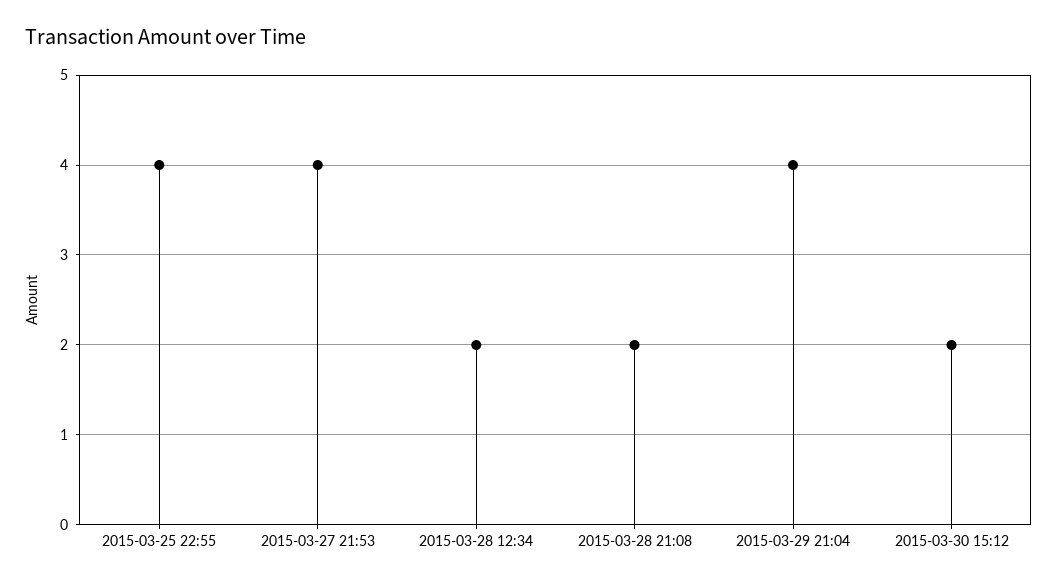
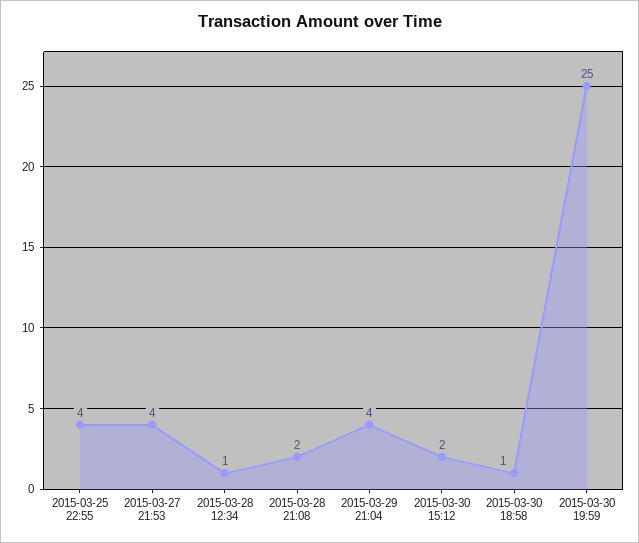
2015-03-28 12:34: 2 -> 1
2015-03-30 18:58: none -> 1
2015-03-30 19:59: none -> 25

